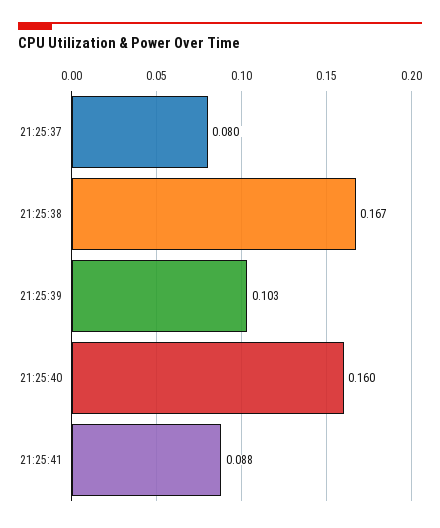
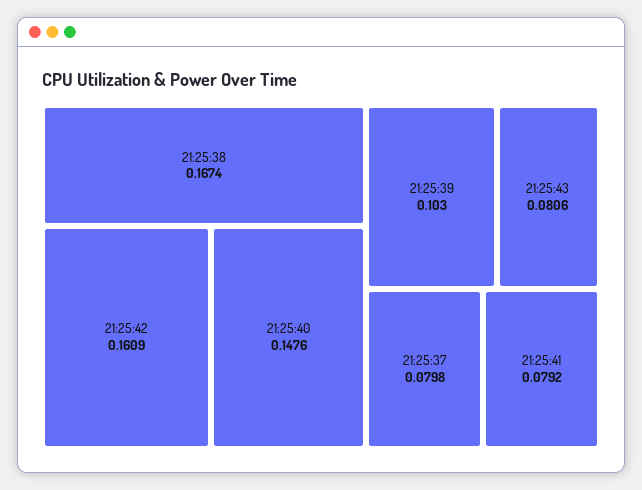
21:25:40: 0.16 -> 0.1476
21:25:41: 0.088 -> 0.0792
21:25:42: none -> 0.1609
21:25:43: none -> 0.0806

